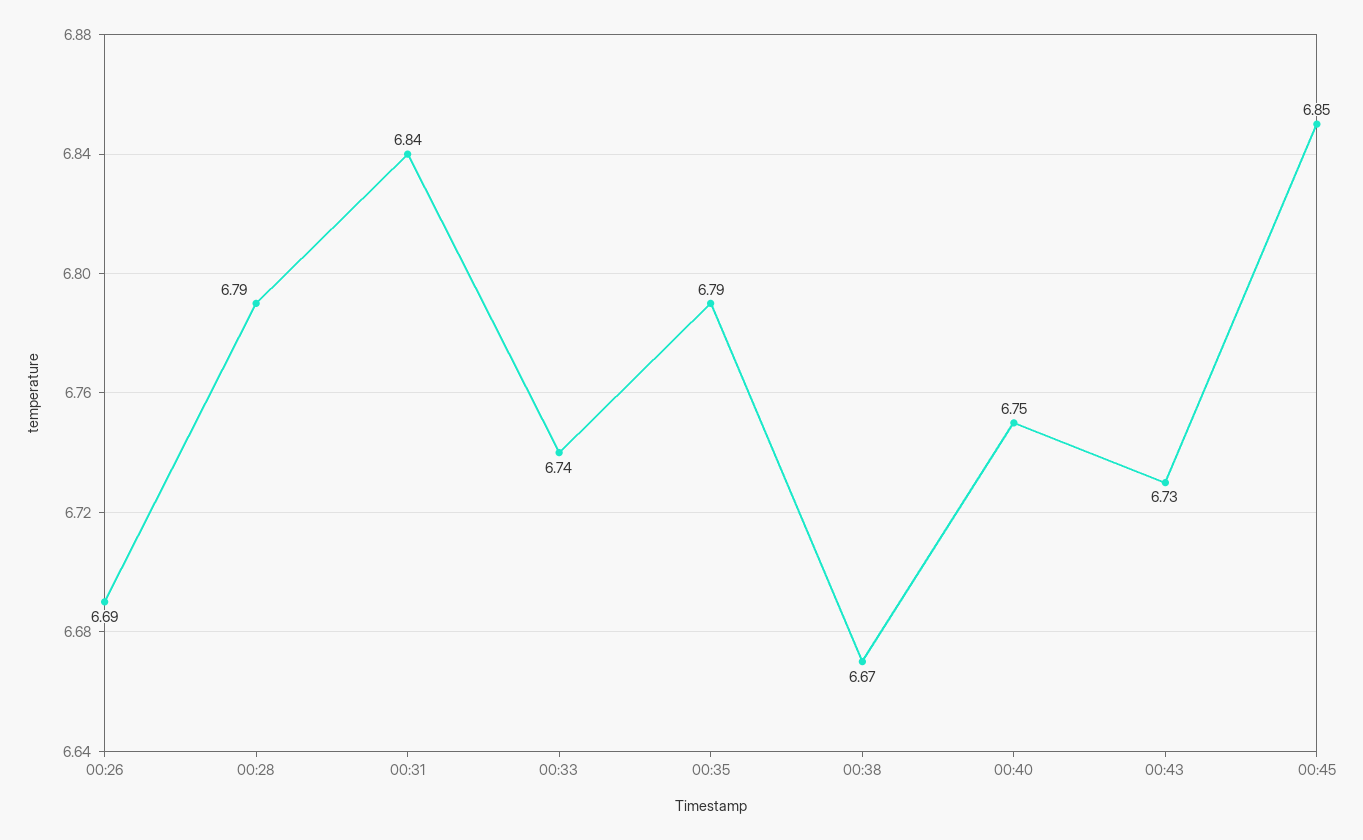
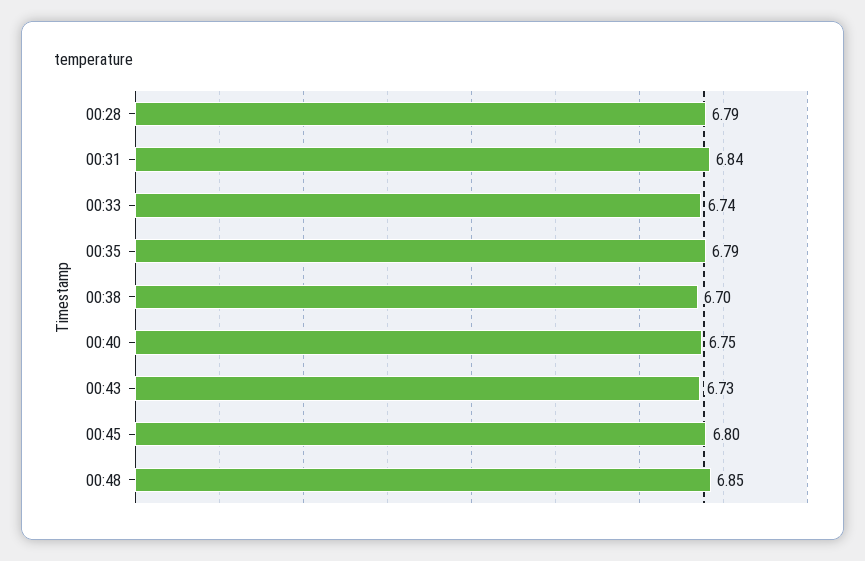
00:26: 6.69 -> none
00:38: 6.67 -> 6.7
00:45: 6.85 -> 6.8
00:48: none -> 6.85

